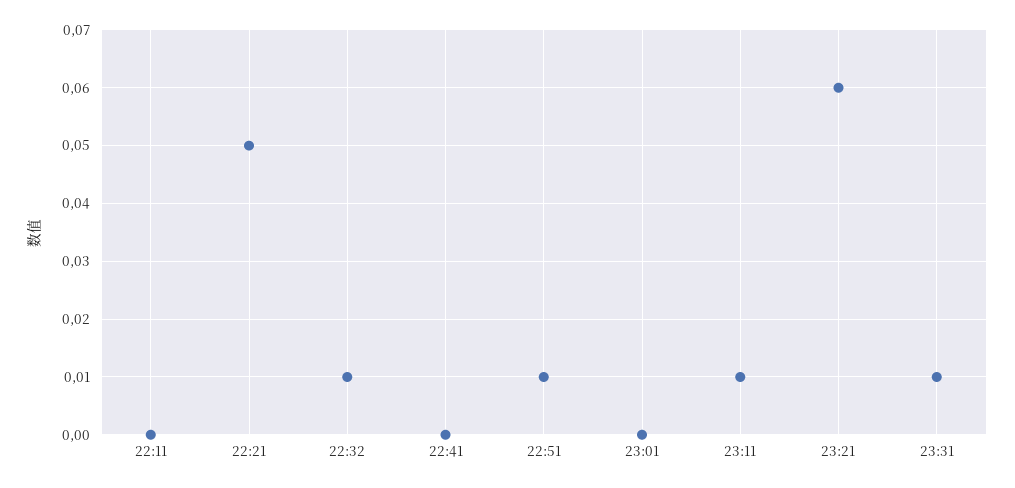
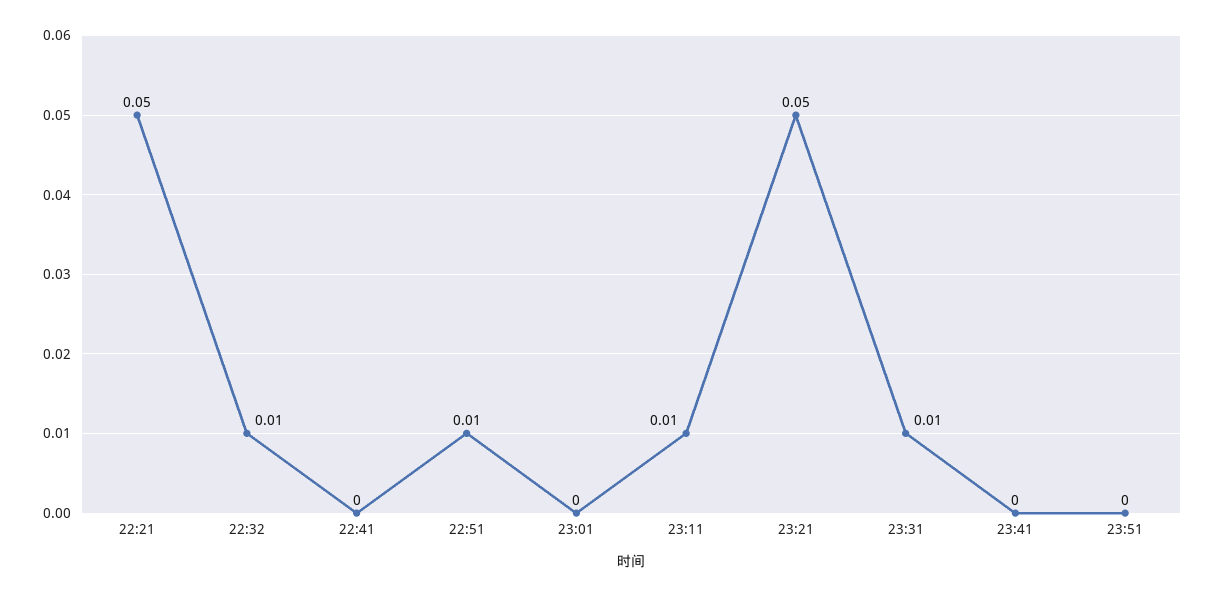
22:11: 0 -> none
23:21: 0.06 -> 0.05
23:41: none -> 0
23:51: none -> 0

